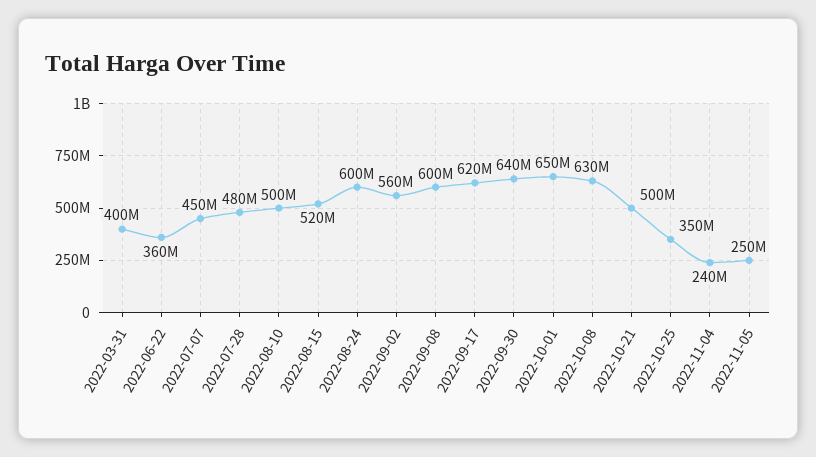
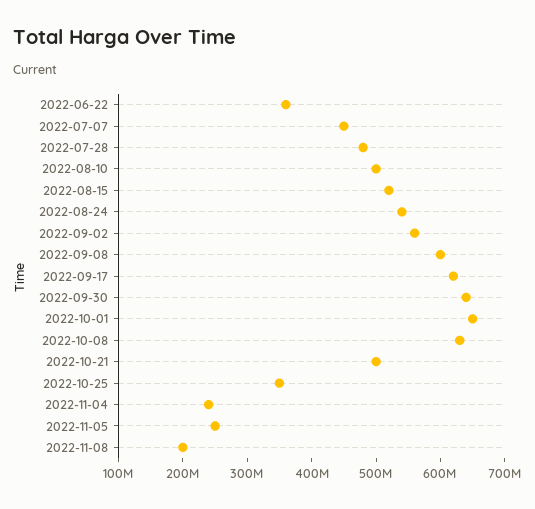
2022-03-31: 400000000 -> none
2022-08-24: 600000000 -> 540000000
2022-11-08: none -> 200000000

